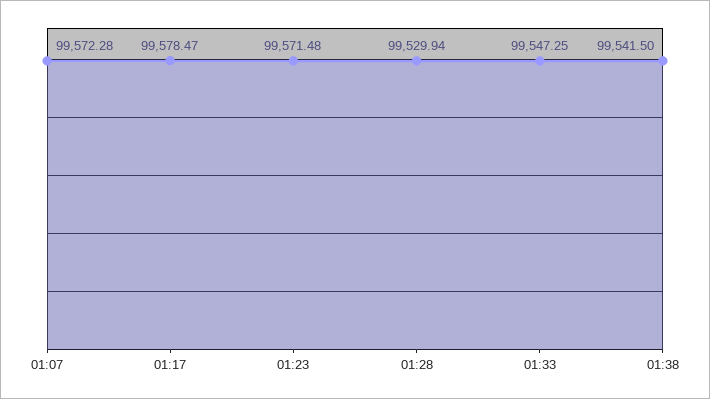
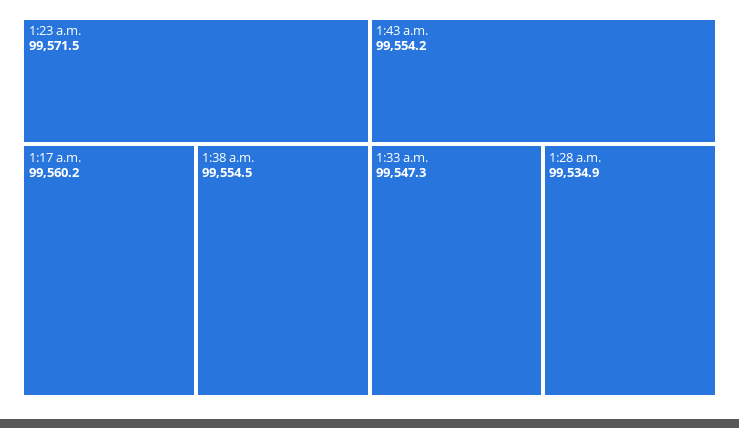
01:07: 99572.28 -> none
01:17: 99578.47 -> 99560.2
01:28: 99529.94 -> 99534.9
01:38: 99541.5 -> 99554.5
1:43 a.m.: none -> 99554.2

